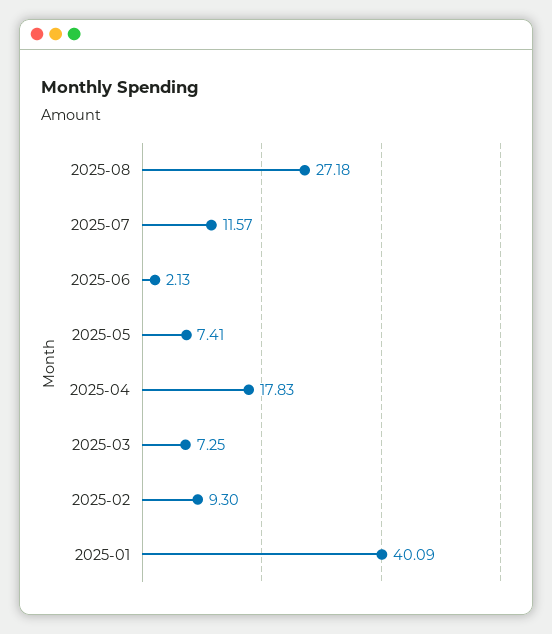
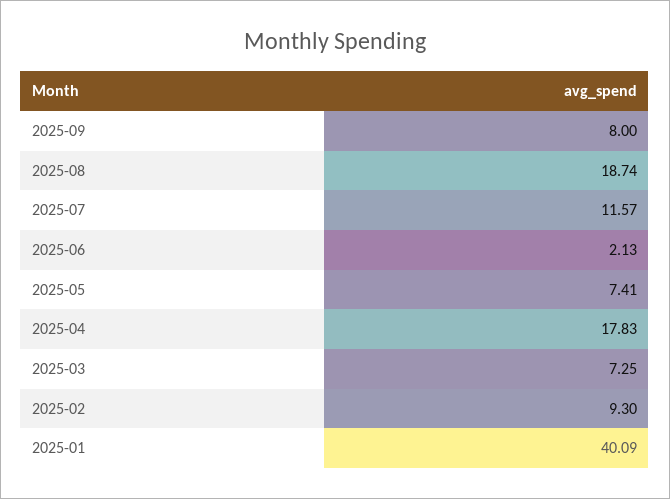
2025-08: 27.18 -> 18.74
2025-09: none -> 8

